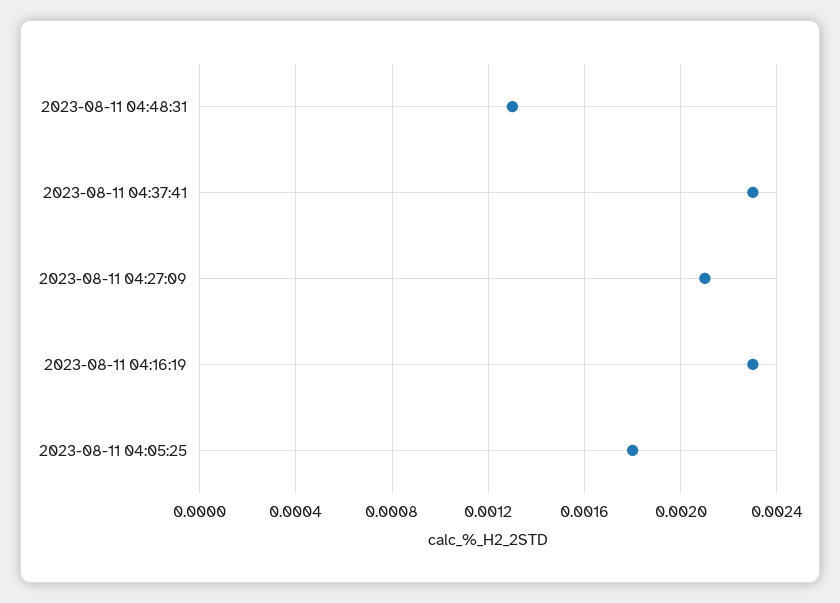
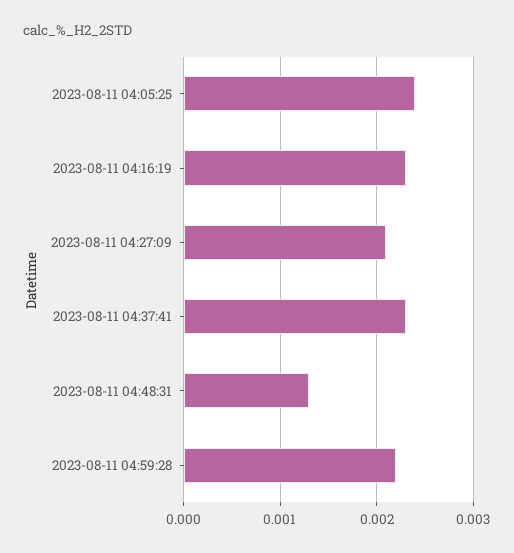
2023-08-11 04:05:25: 0.0018 -> 0.0024
2023-08-11 04:59:28: none -> 0.0022

